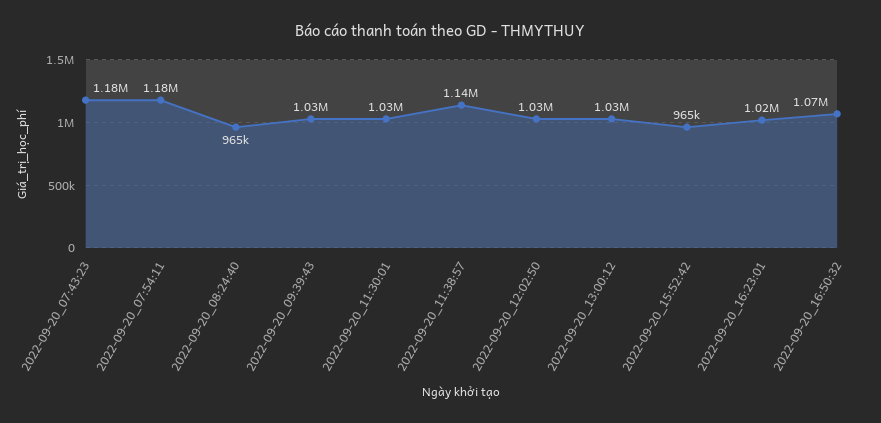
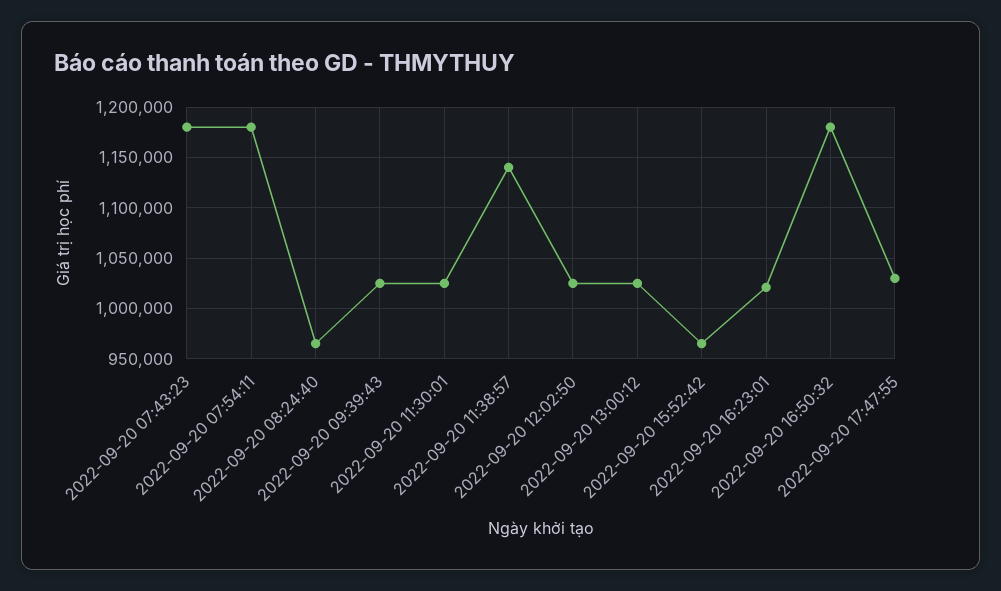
2022-09-20_16:50:32: 1070000 -> 1180000
2022-09-20 17:47:55: none -> 1030000

